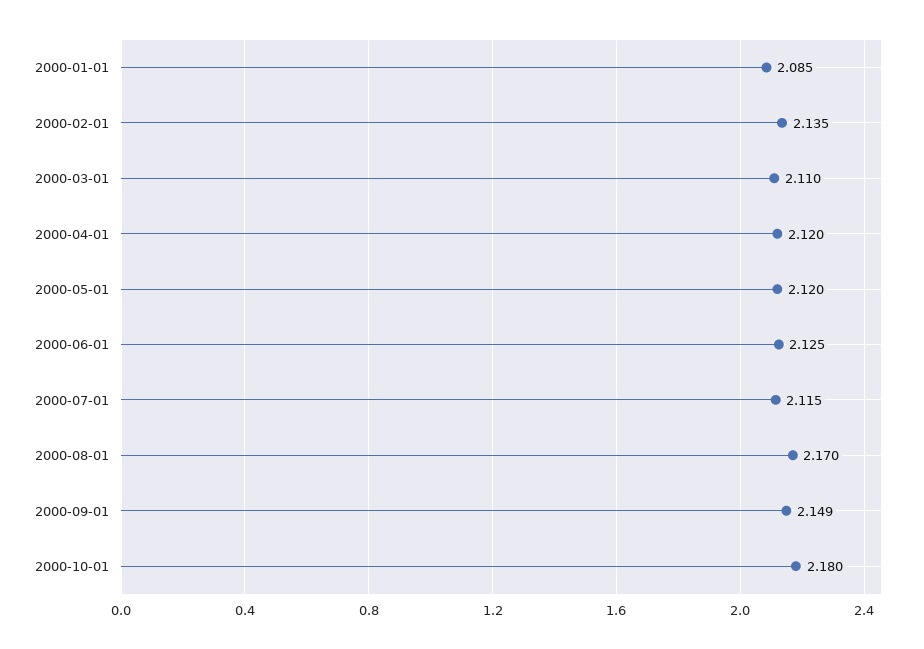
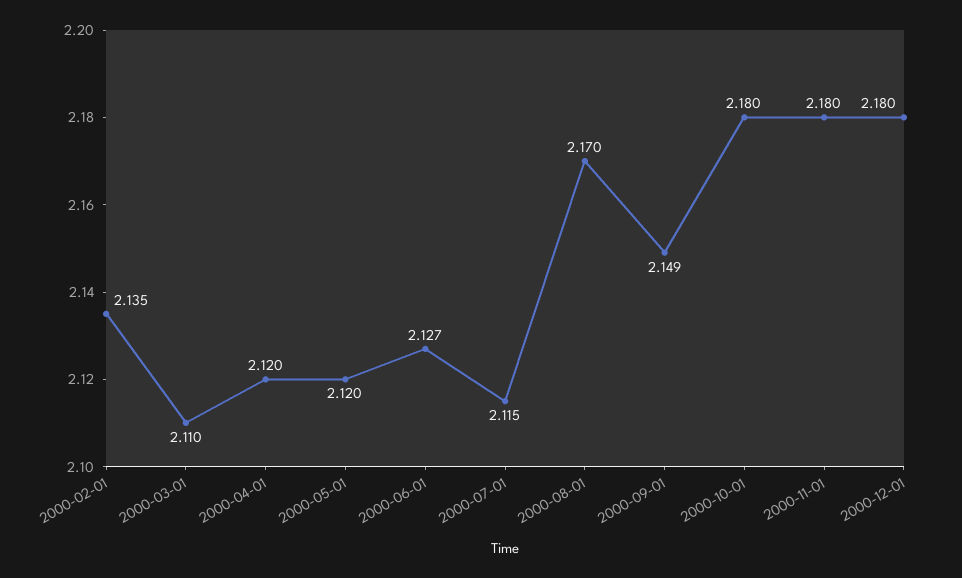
2000-01-01: 2.085 -> none
2000-06-01: 2.125 -> 2.127
2000-11-01: none -> 2.18
2000-12-01: none -> 2.18

